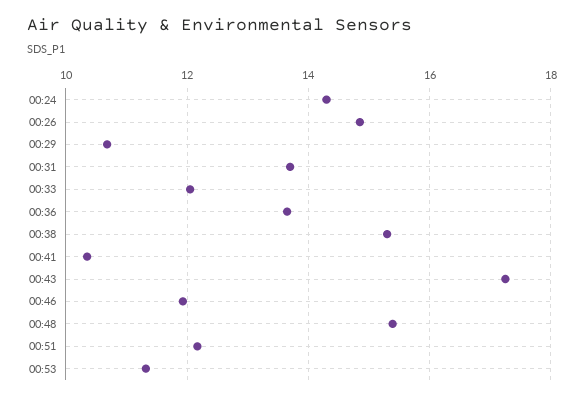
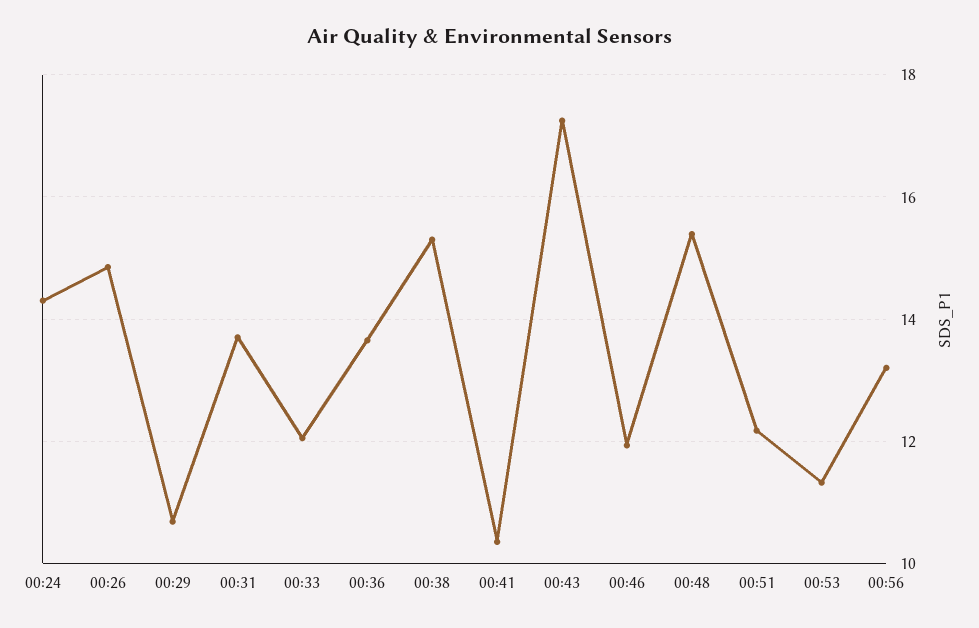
00:56: none -> 13.2

